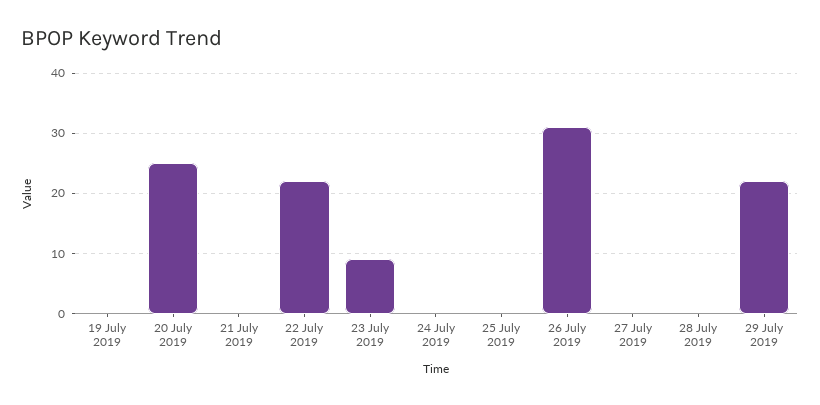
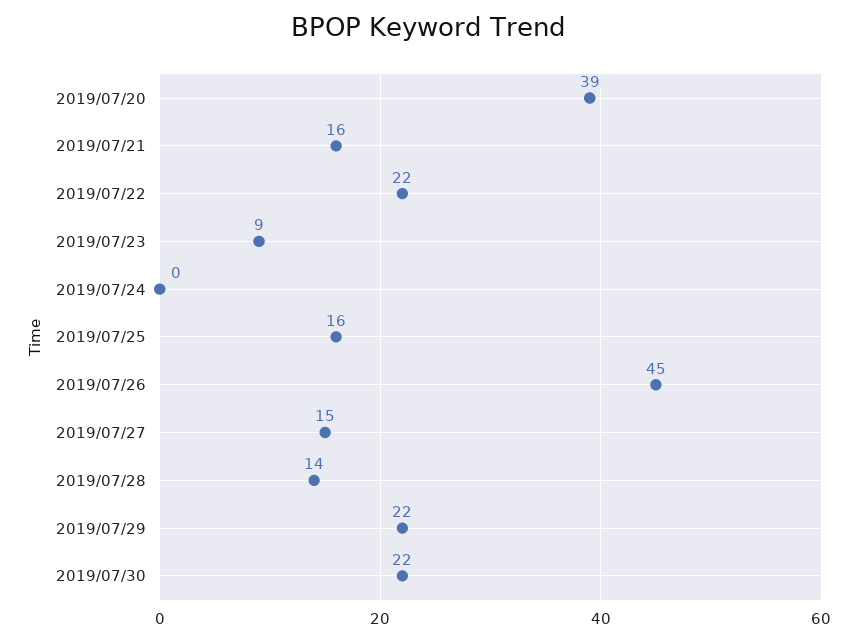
19 July 2019: 0 -> none
20 July 2019: 25 -> 39
21 July 2019: 0 -> 16
25 July 2019: 0 -> 16
26 July 2019: 31 -> 45
27 July 2019: 0 -> 15
28 July 2019: 0 -> 14
2019/07/30: none -> 22

